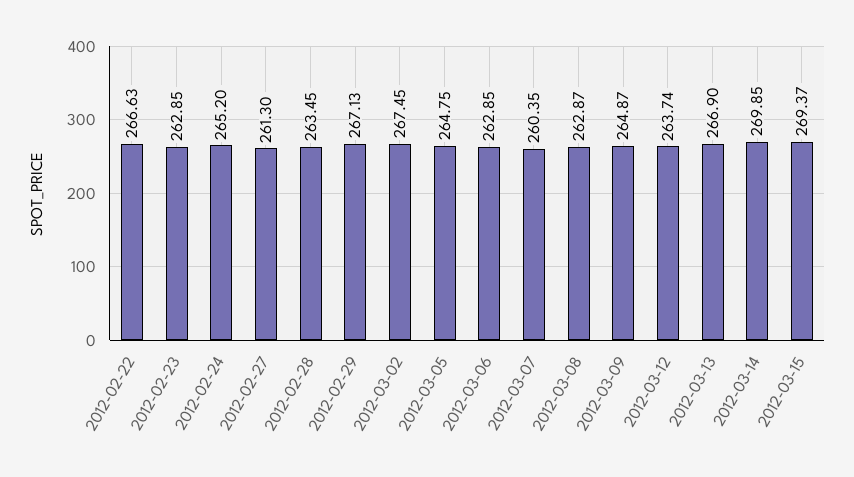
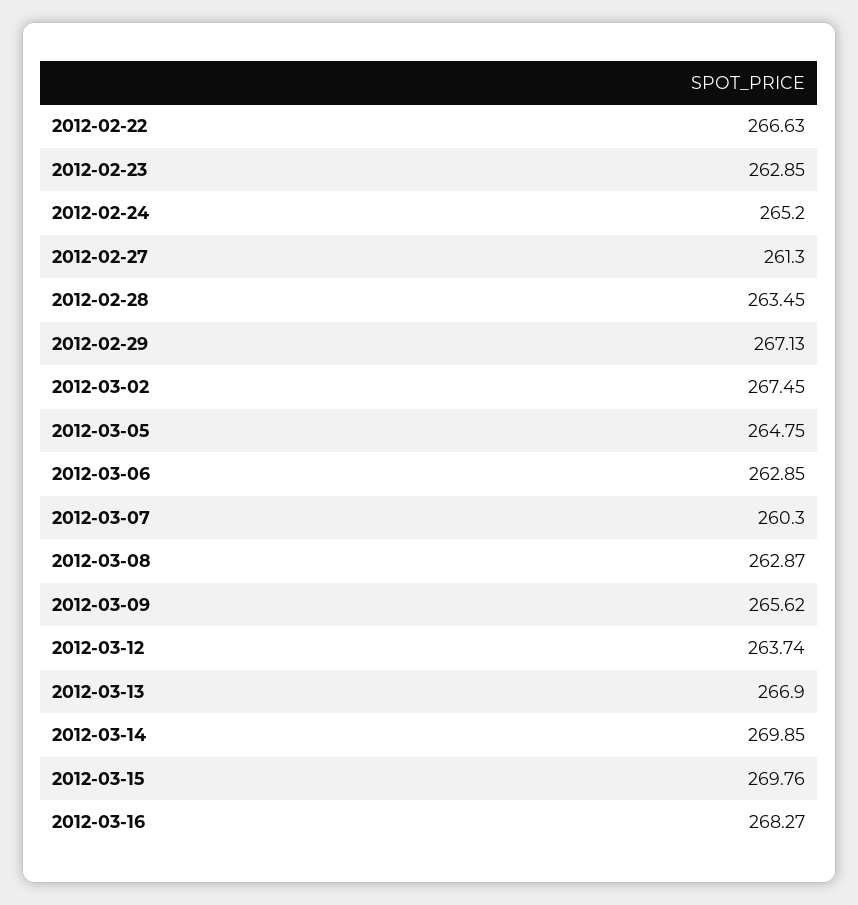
2012-03-07: 260.35 -> 260.3
2012-03-09: 264.87 -> 265.62
2012-03-15: 269.37 -> 269.76
2012-03-16: none -> 268.27

